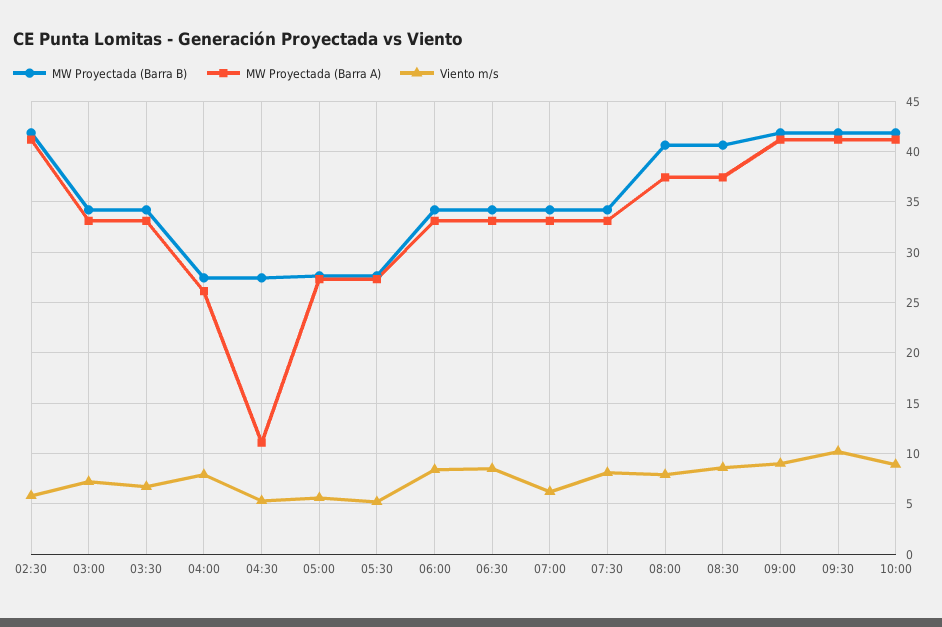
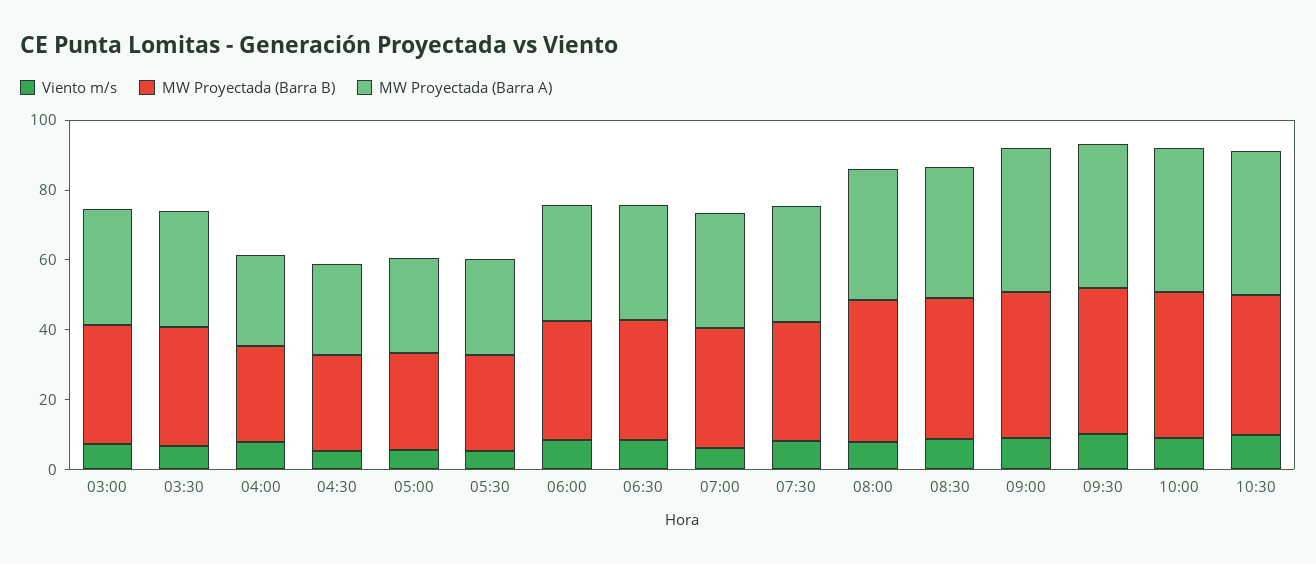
MW Proyectada (Barra B), 02:30: 42 -> none
MW Proyectada (Barra A), 02:30: 41 -> none
Viento m/s, 02:30: 6 -> none
MW Proyectada (Barra A), 04:30: 11 -> 25
Viento m/s, 10:30: none -> 10
MW Proyectada (Barra B), 10:30: none -> 40
MW Proyectada (Barra A), 10:30: none -> 40

